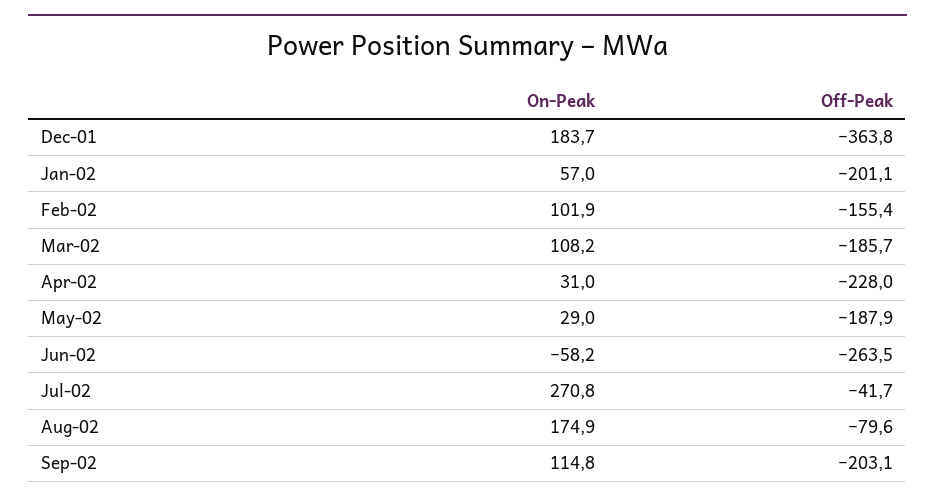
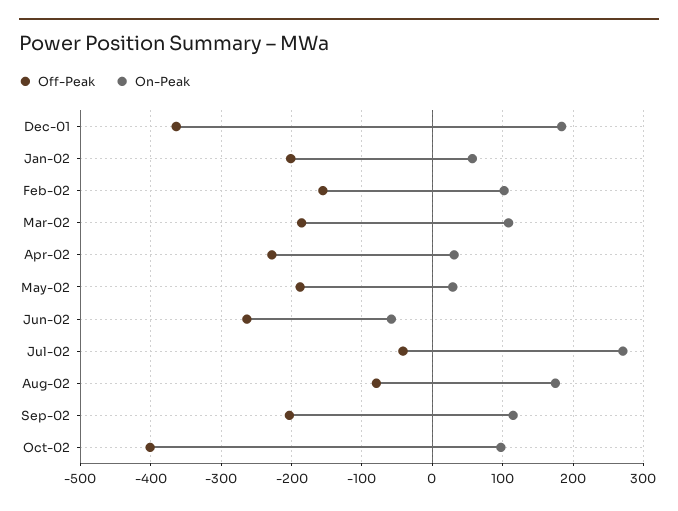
Off-Peak, Oct-02: none -> -400
On-Peak, Oct-02: none -> 100

